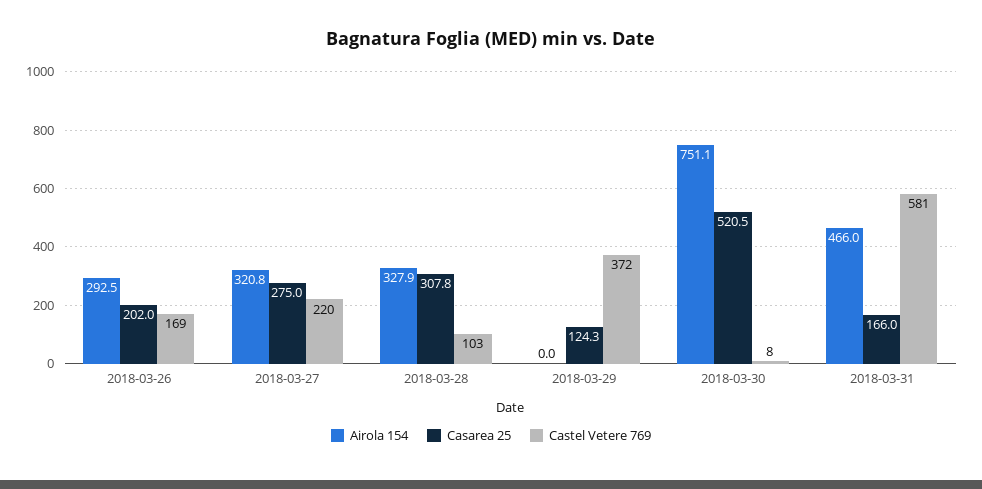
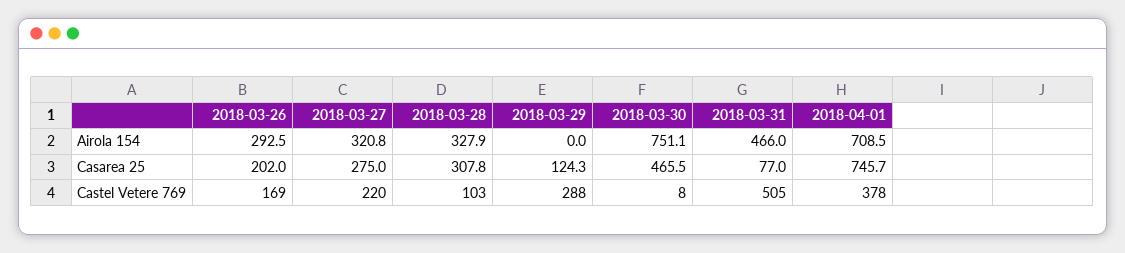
Castel Vetere 769, 2018-03-29: 372 -> 288
Casarea 25, 2018-03-30: 520.5 -> 465.5
Casarea 25, 2018-03-31: 166 -> 77
Castel Vetere 769, 2018-03-31: 581 -> 505
Airola 154, 2018-04-01: none -> 708.5
Casarea 25, 2018-04-01: none -> 745.7
Castel Vetere 769, 2018-04-01: none -> 378

